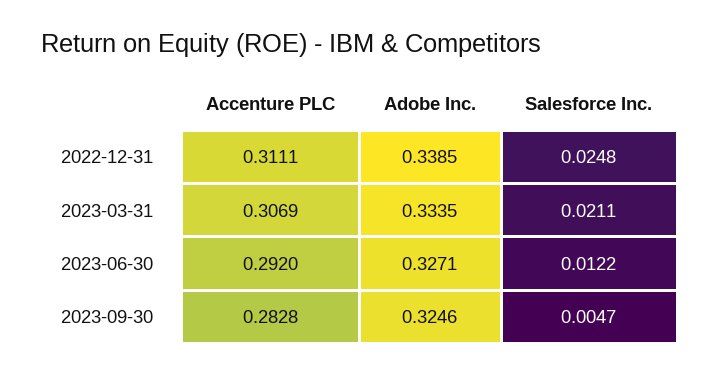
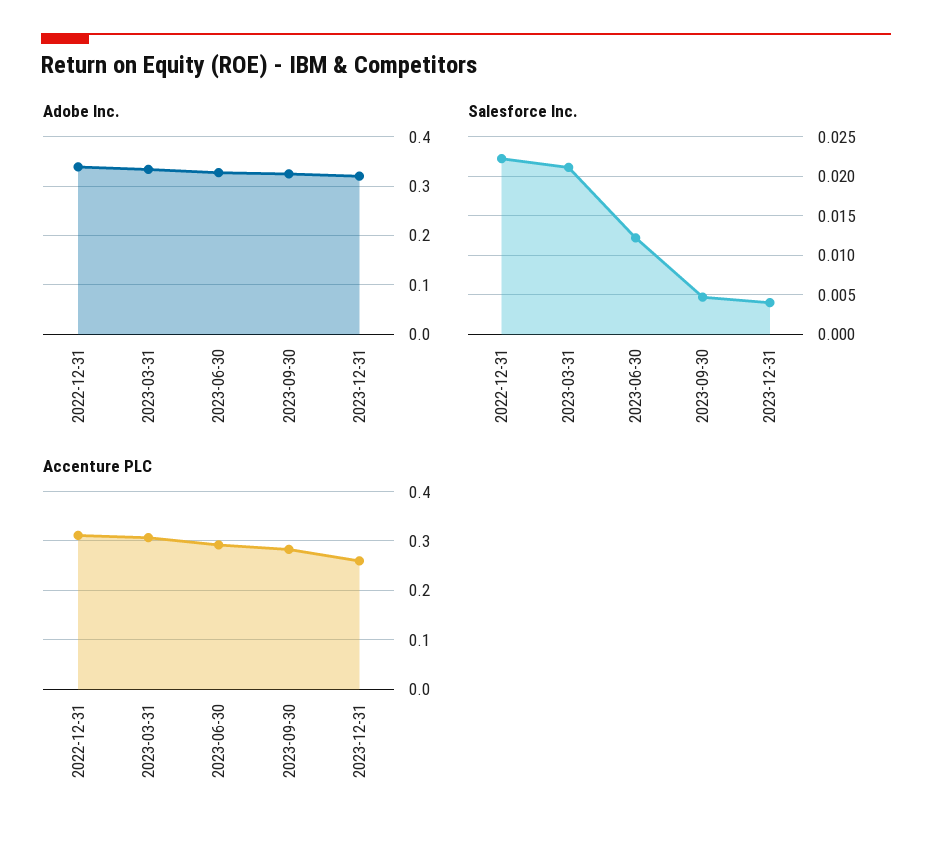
Salesforce Inc., 2022-12-31: 0.0248 -> 0.022
Adobe Inc., 2023-12-31: none -> 0.32
Salesforce Inc., 2023-12-31: none -> 0.004
Accenture PLC, 2023-12-31: none -> 0.26

